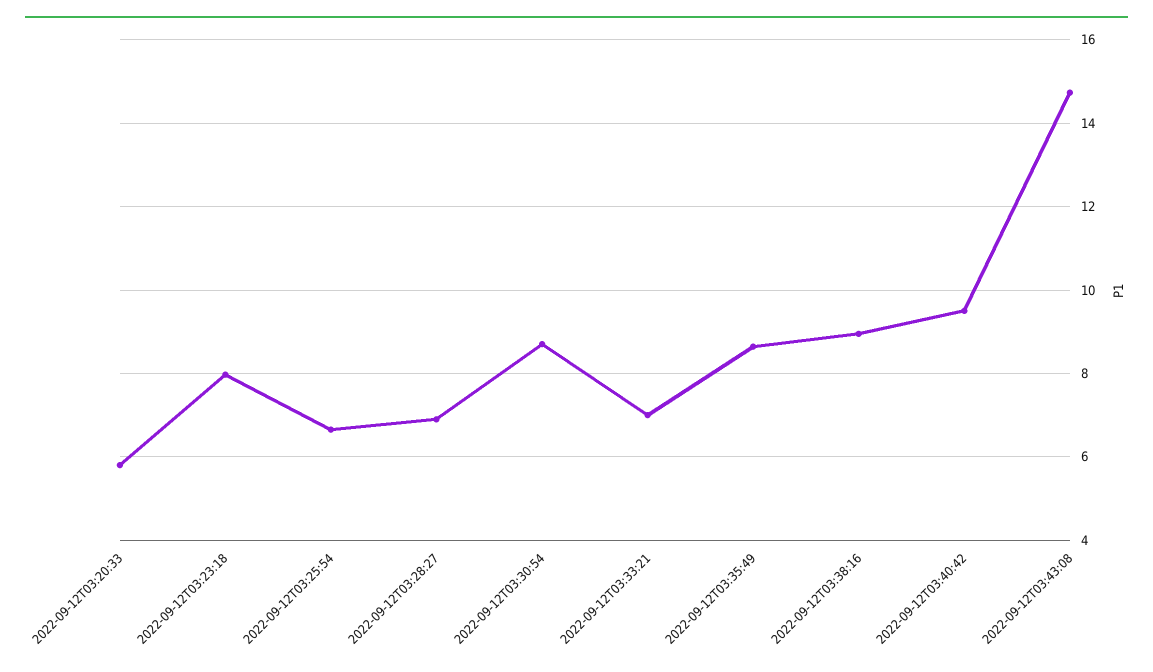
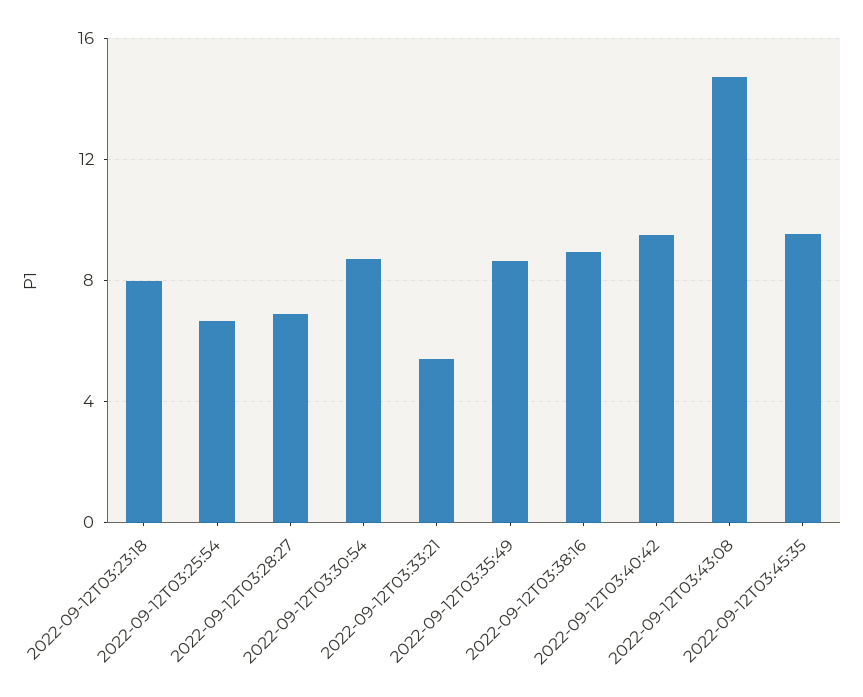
2022-09-12T03:20:33: 5.8 -> none
2022-09-12T03:33:21: 7 -> 5.5
2022-09-12T03:45:35: none -> 9.5

